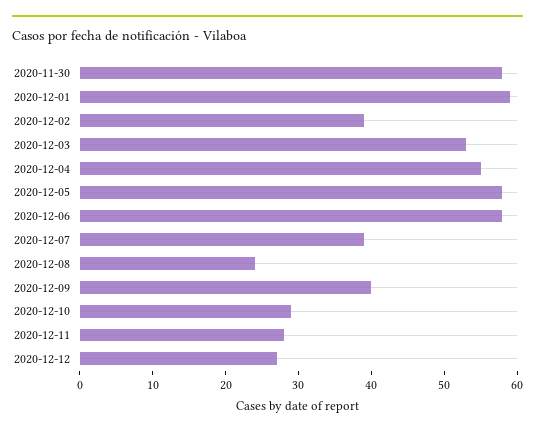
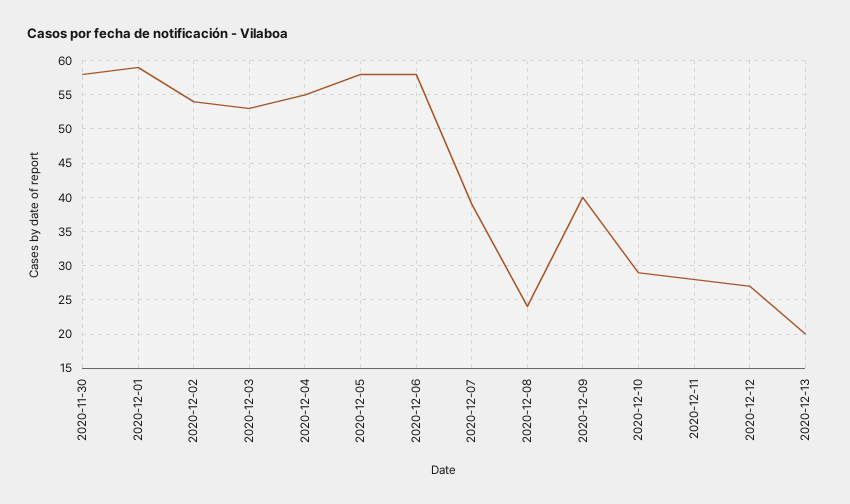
2020-12-02: 40 -> 54
2020-12-13: none -> 20

